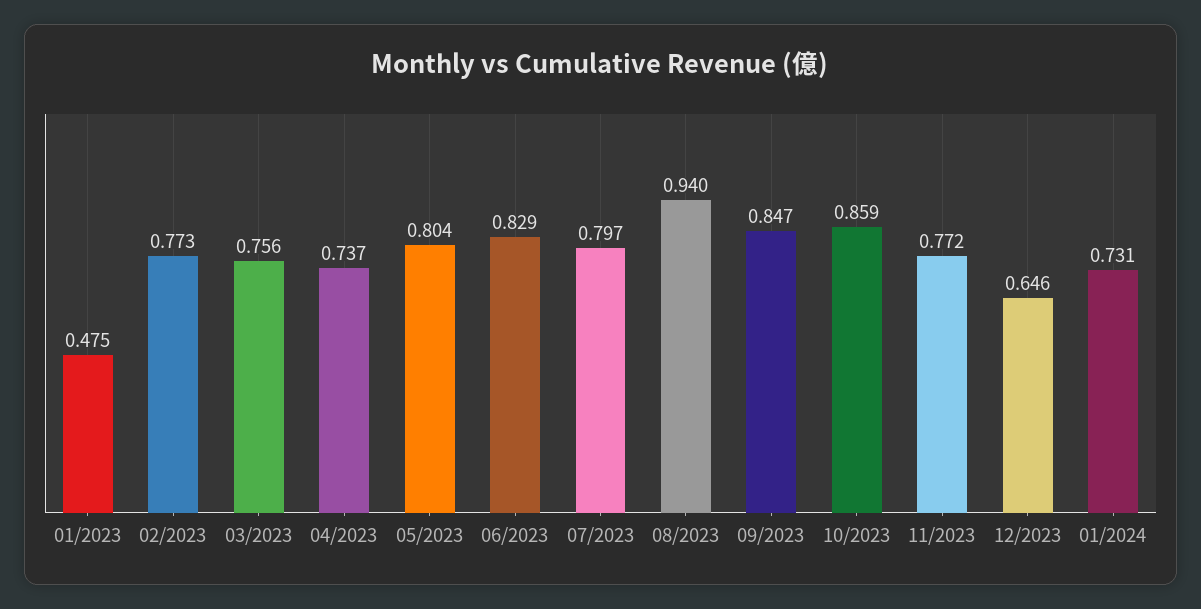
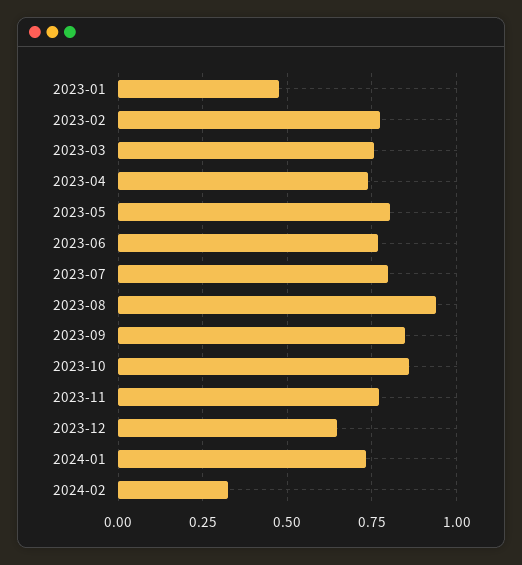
06/2023: 0.829 -> 0.775
2024-02: none -> 0.325

